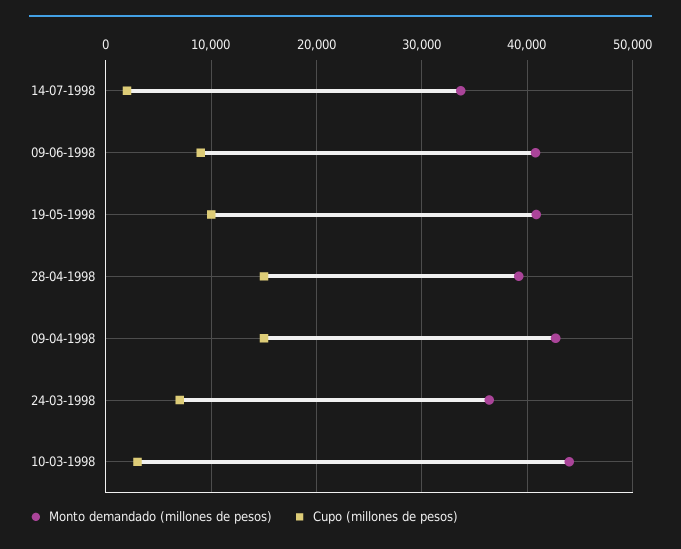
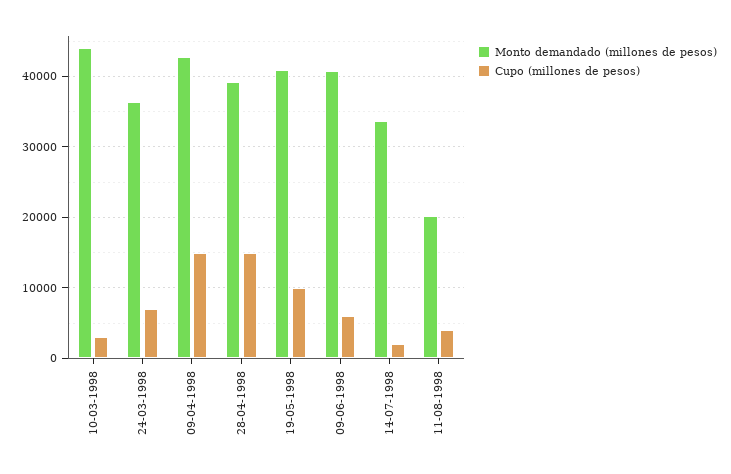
Cupo (millones de pesos), 09-06-1998: 9000 -> 6000
Monto demandado (millones de pesos), 11-08-1998: none -> 20000
Cupo (millones de pesos), 11-08-1998: none -> 4000

